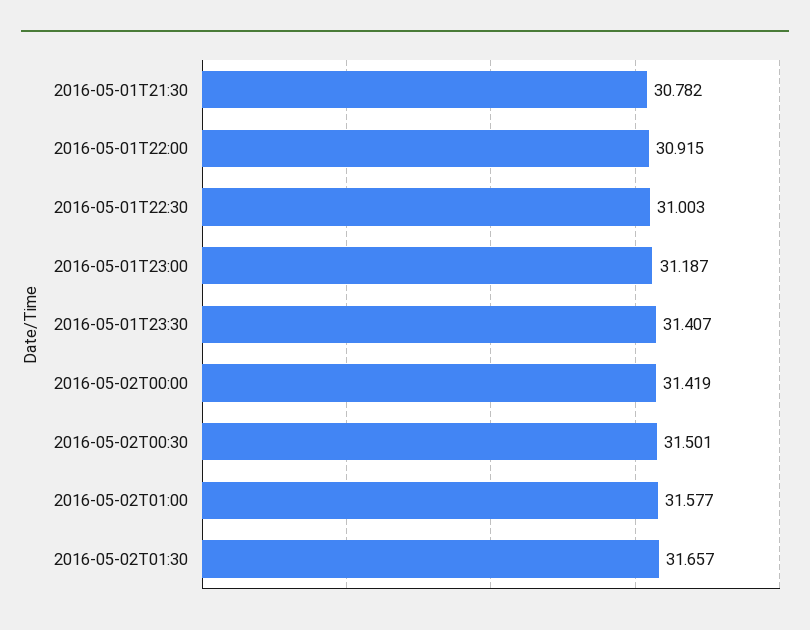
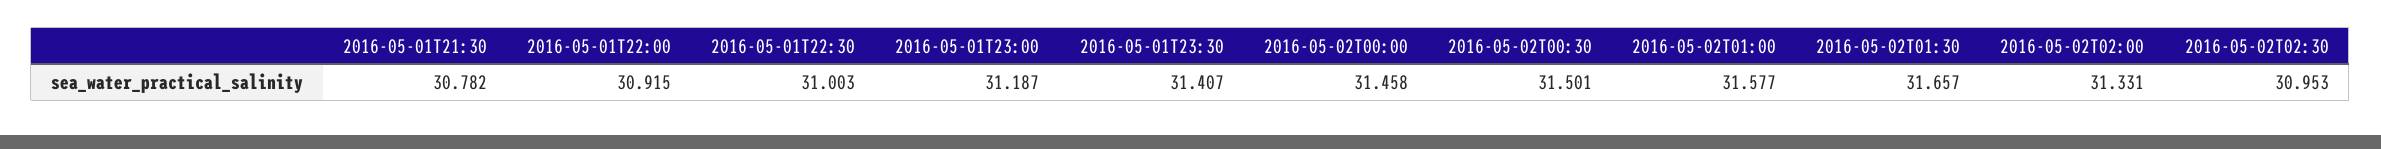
2016-05-02T00:00: 31.419 -> 31.458
2016-05-02T02:00: none -> 31.331
2016-05-02T02:30: none -> 30.953

